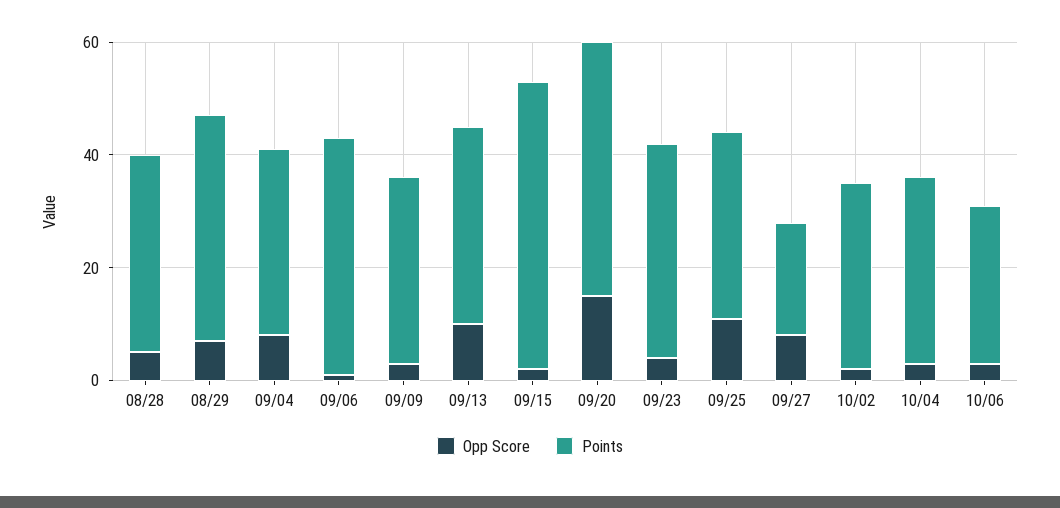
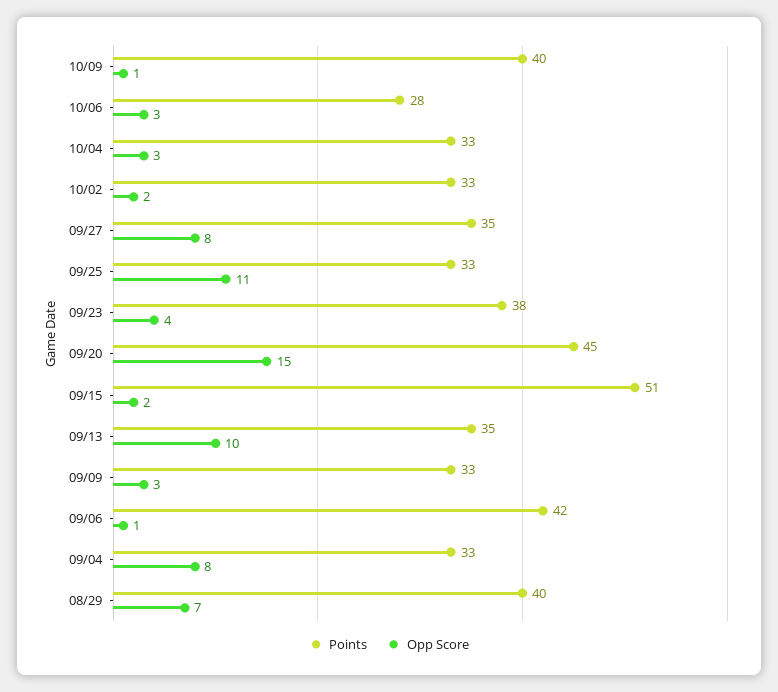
Opp Score, 08/28: 5 -> none
Points, 08/28: 35 -> none
Points, 09/27: 20 -> 35
Points, 10/09: none -> 40
Opp Score, 10/09: none -> 1

